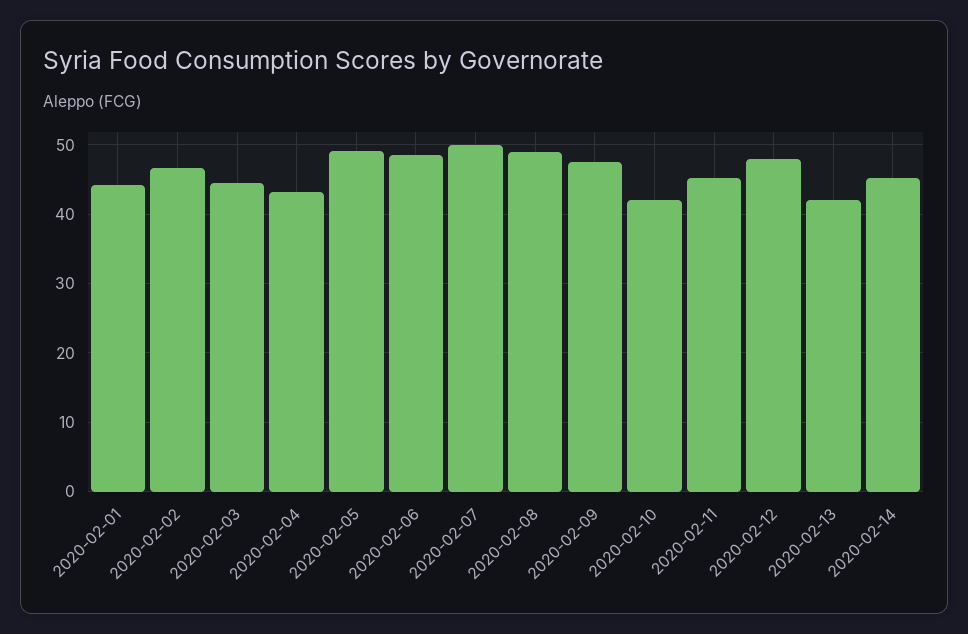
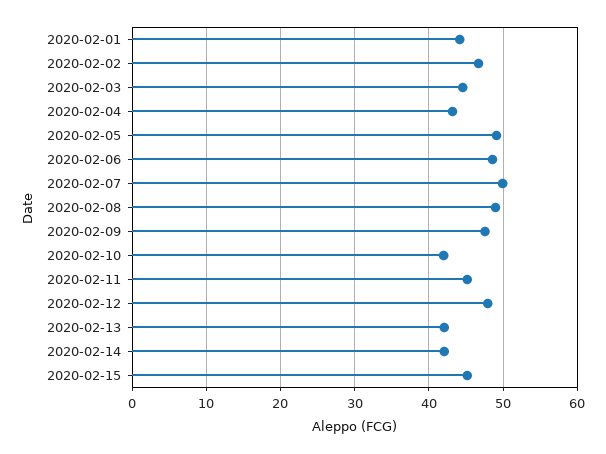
2020-02-14: 45 -> 42
2020-02-15: none -> 45

